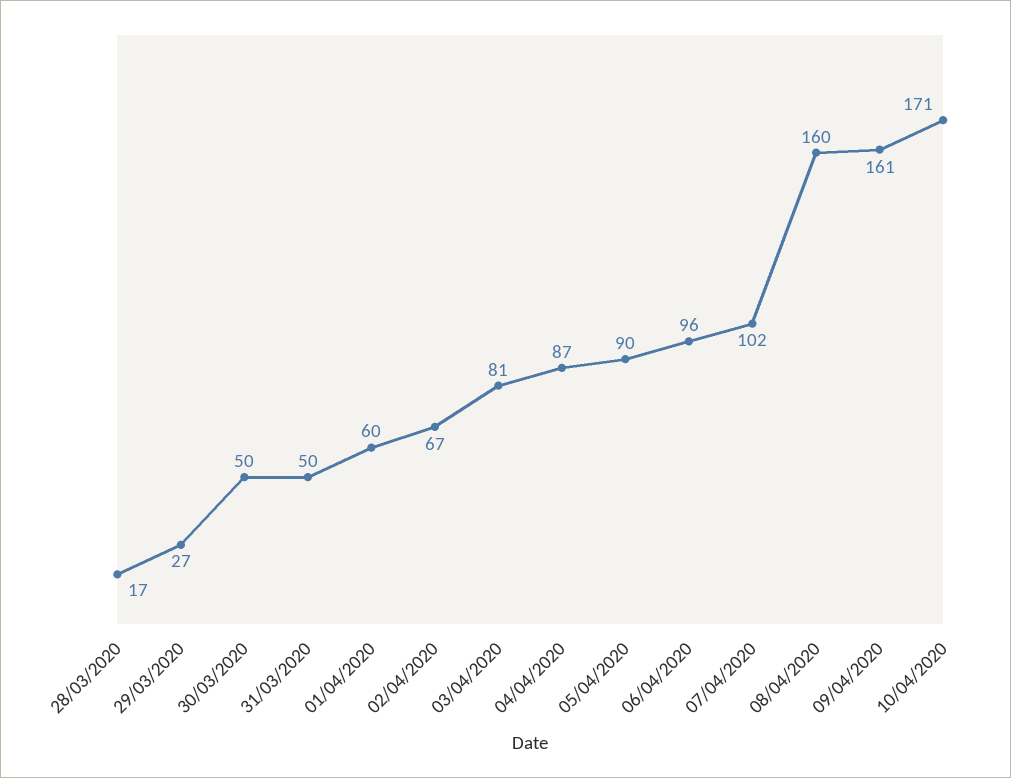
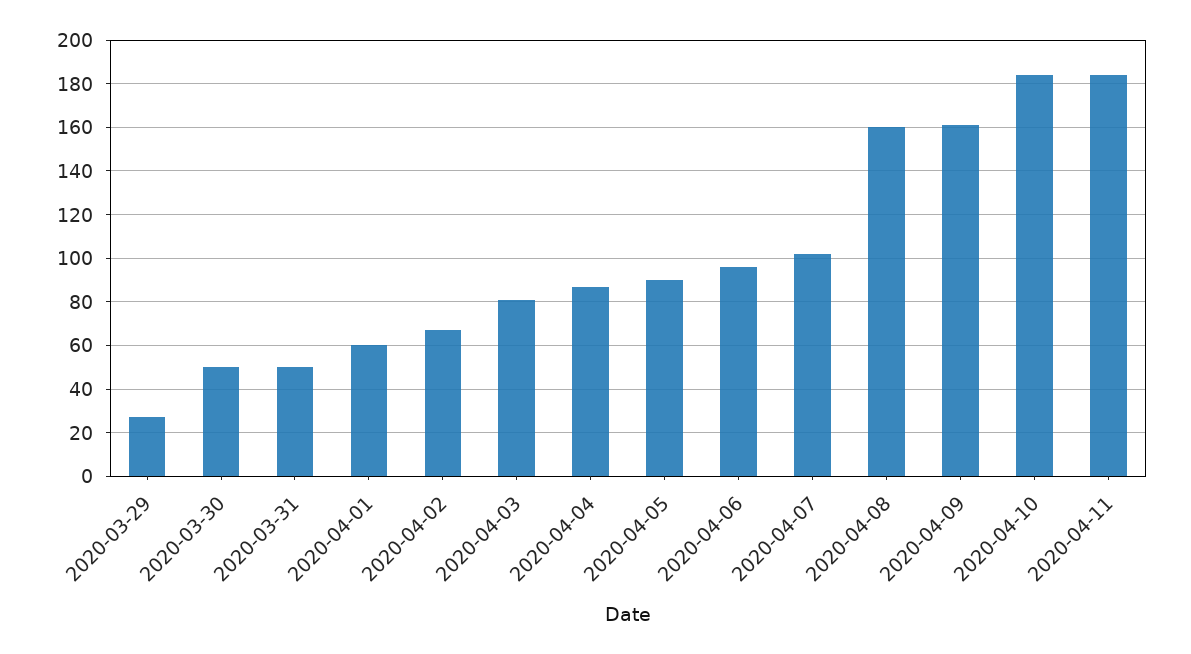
28/03/2020: 17 -> none
10/04/2020: 171 -> 185
2020-04-11: none -> 185

